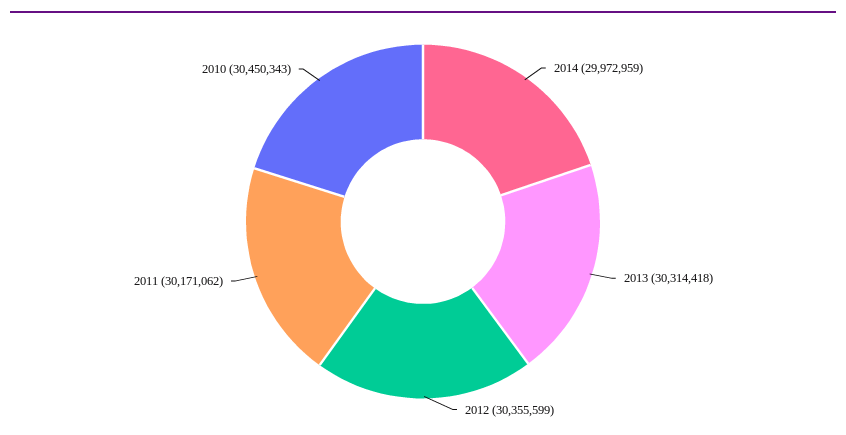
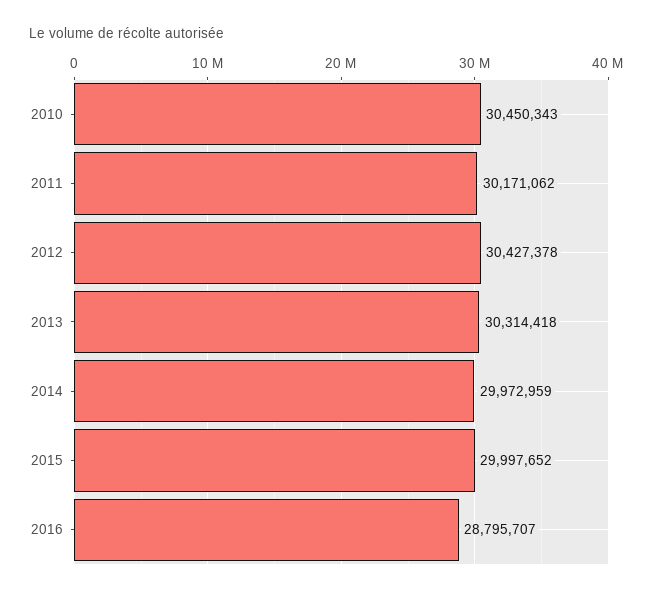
2012: 30355599 -> 30427378
2015: none -> 29997652
2016: none -> 28795707

